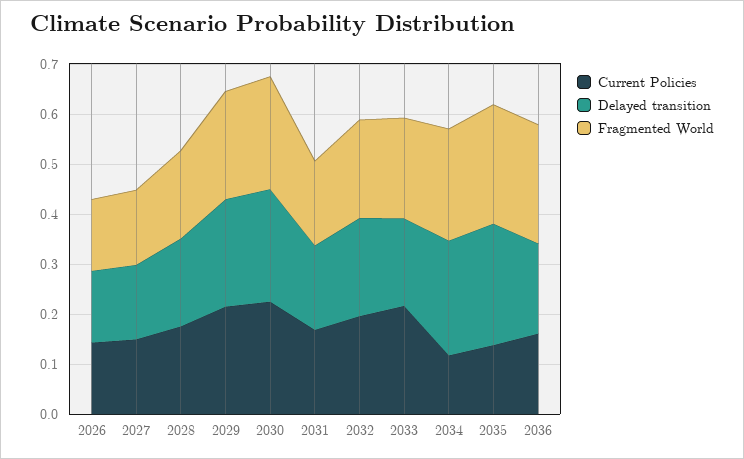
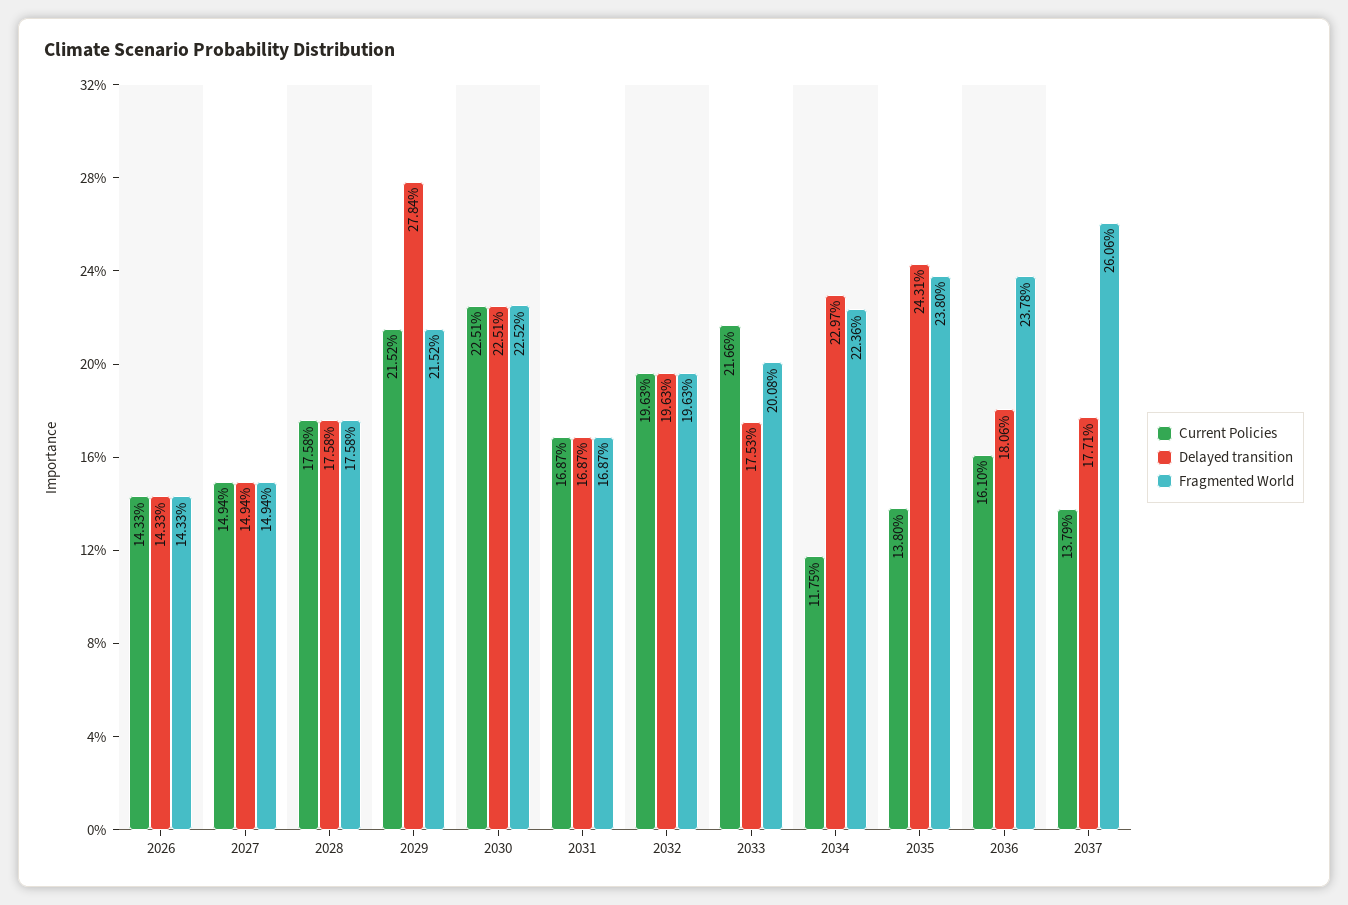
Delayed transition, 2029: 0.22 -> 0.2784
Current Policies, 2037: none -> 0.1379
Delayed transition, 2037: none -> 0.1771
Fragmented World, 2037: none -> 0.2606

